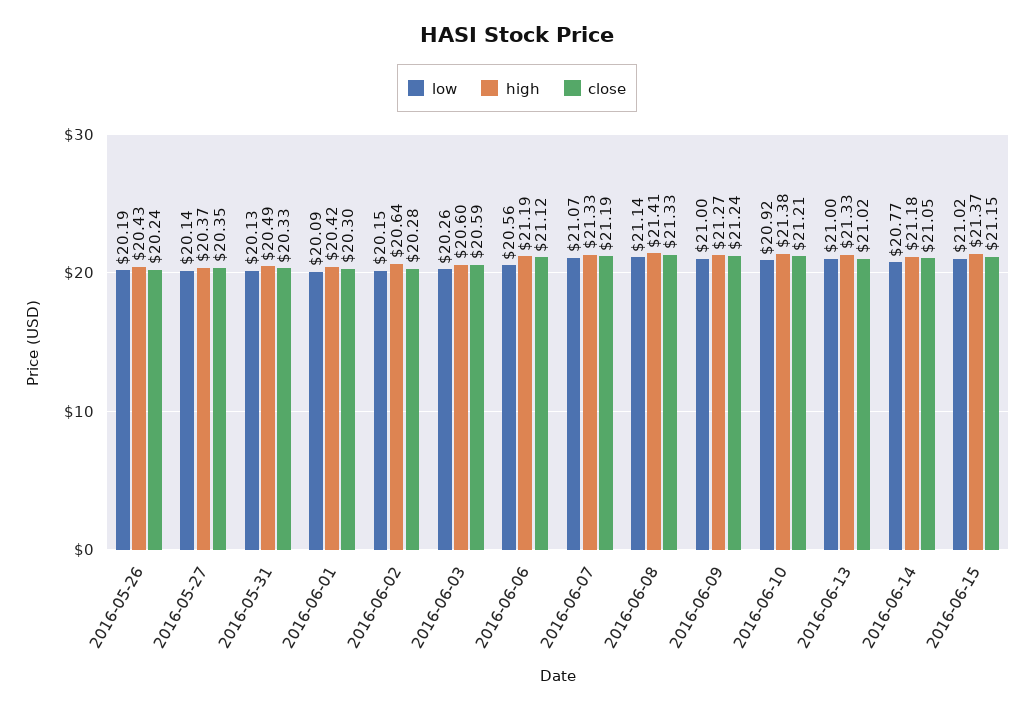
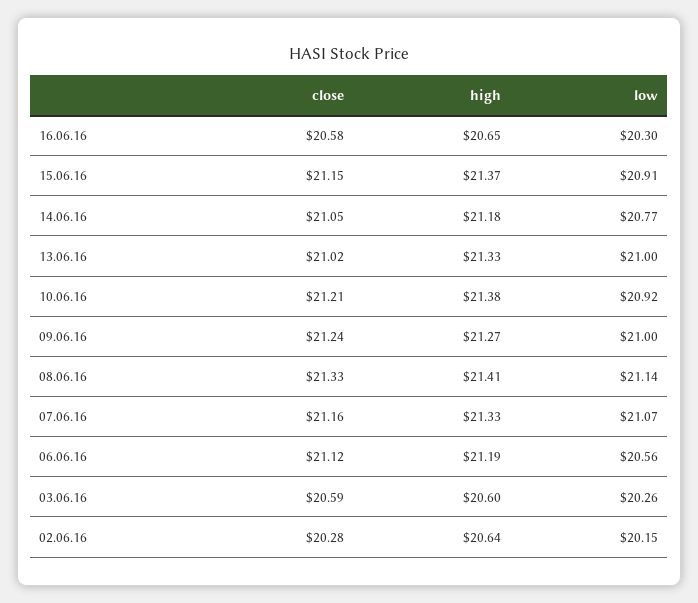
low, 2016-05-26: 20.19 -> none
high, 2016-05-26: 20.43 -> none
close, 2016-05-26: 20.24 -> none
low, 2016-05-27: 20.14 -> none
high, 2016-05-27: 20.37 -> none
close, 2016-05-27: 20.35 -> none
low, 2016-05-31: 20.13 -> none
high, 2016-05-31: 20.49 -> none
close, 2016-05-31: 20.33 -> none
low, 2016-06-01: 20.09 -> none
high, 2016-06-01: 20.42 -> none
close, 2016-06-01: 20.3 -> none
close, 2016-06-07: 21.19 -> 21.16
low, 2016-06-15: 21.02 -> 20.91
close, 16.06.16: none -> 20.58
high, 16.06.16: none -> 20.65
low, 16.06.16: none -> 20.3

